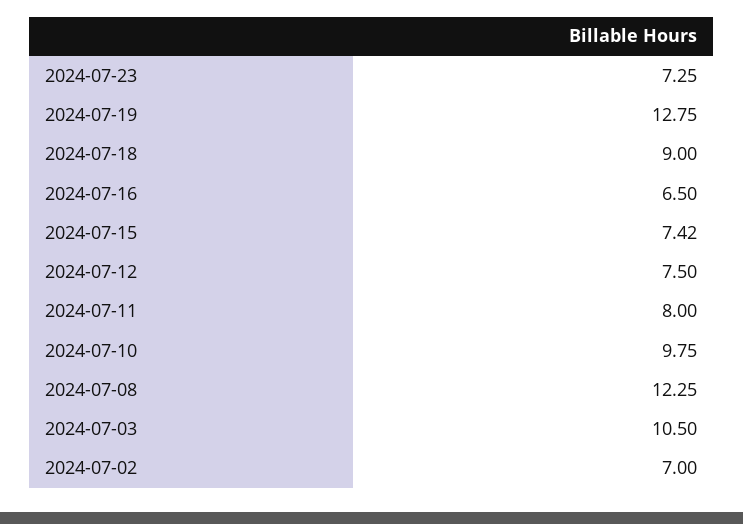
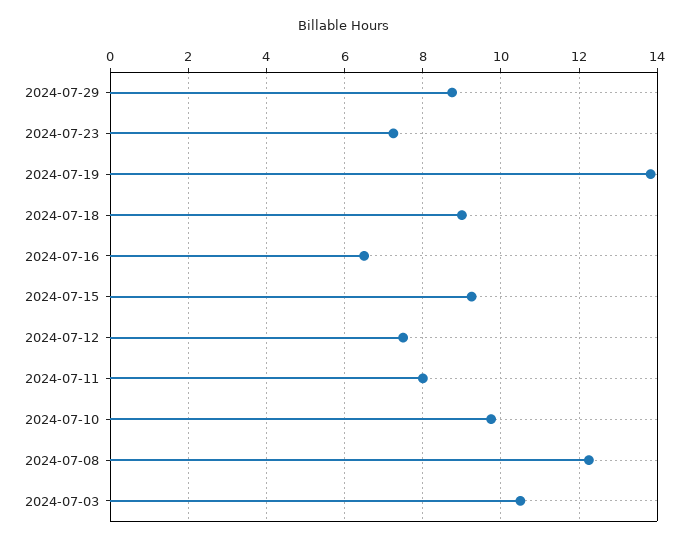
2024-07-19: 12.75 -> 13.8
2024-07-15: 7.42 -> 9.2
2024-07-02: 7 -> none
2024-07-29: none -> 8.8

